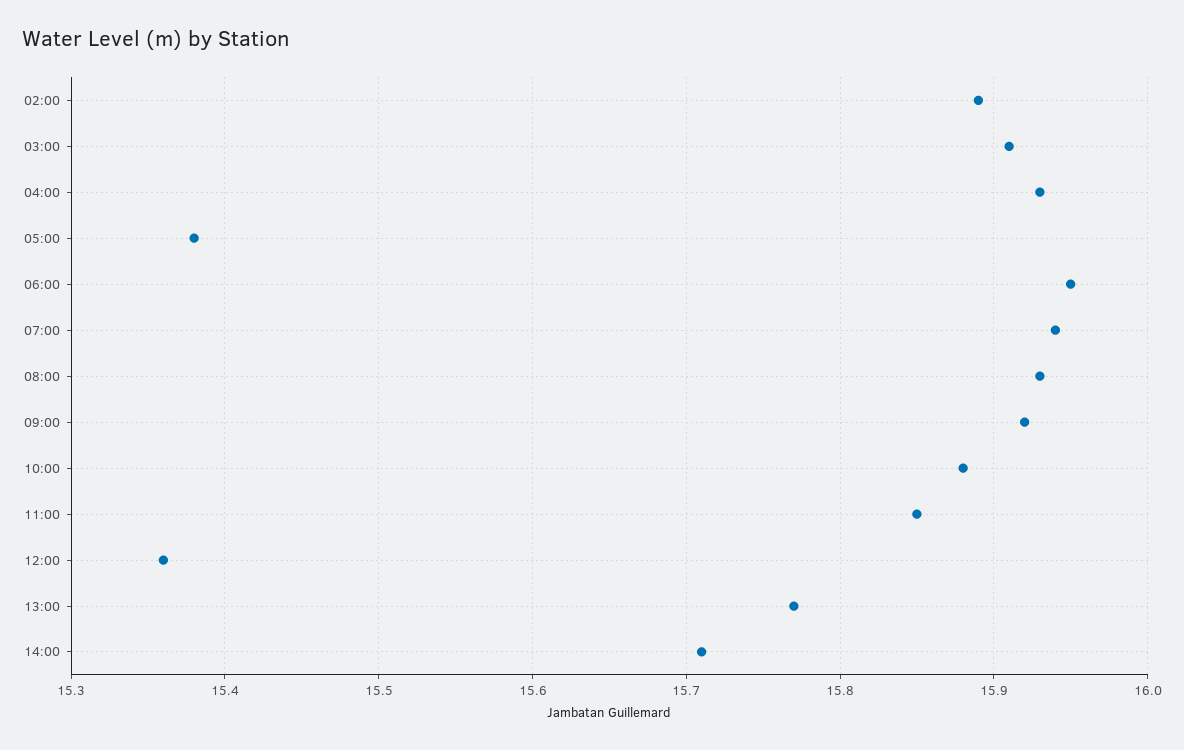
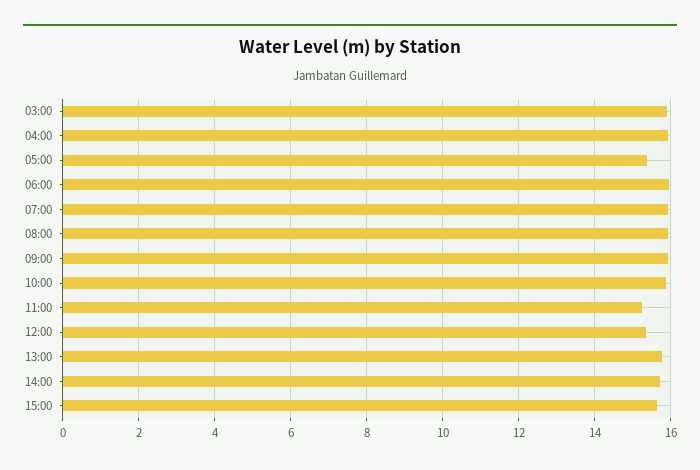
02:00: 15.89 -> none
11:00: 15.85 -> 15.2
15:00: none -> 15.6

